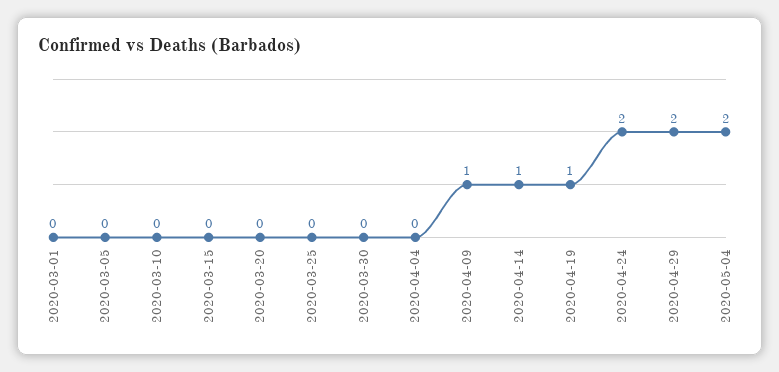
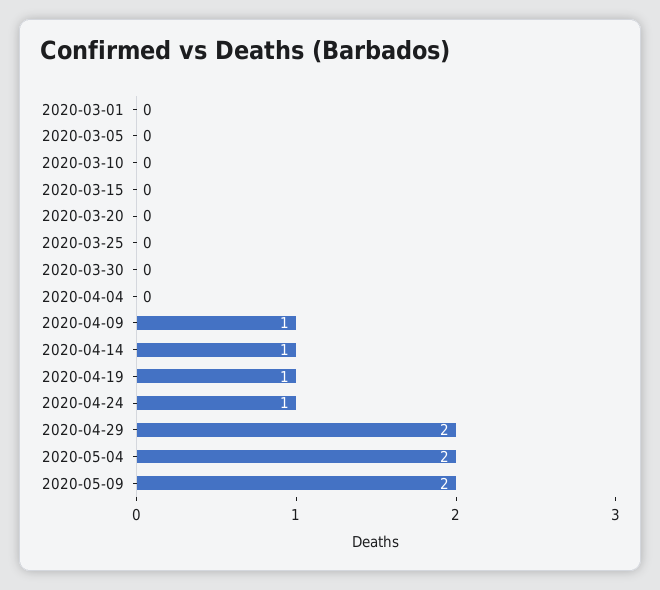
2020-04-24: 2 -> 1
2020-05-09: none -> 2

